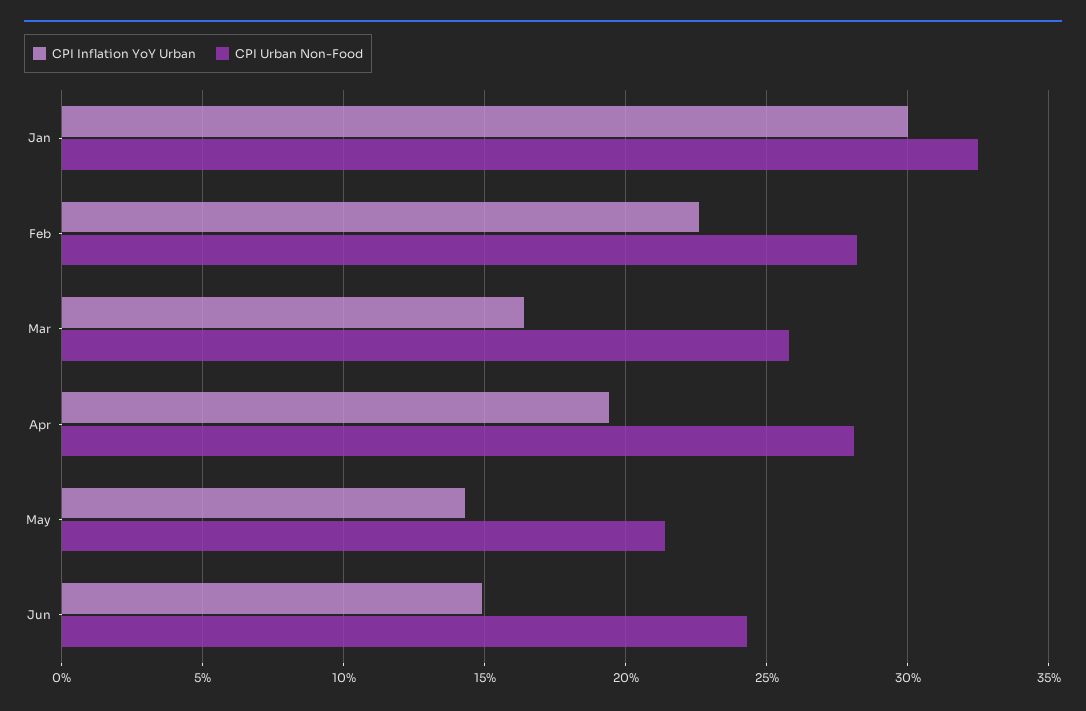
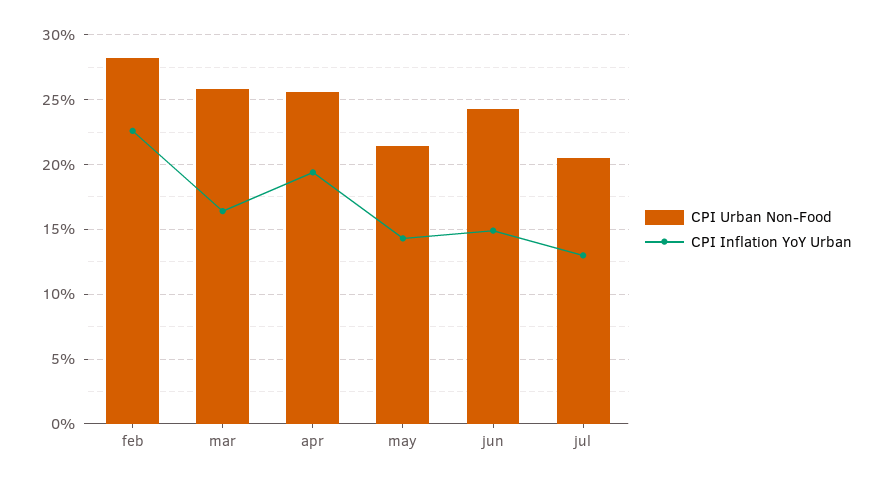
CPI Inflation YoY Urban, Jan: 30 -> none
CPI Urban Non-Food, Jan: 32.5 -> none
CPI Urban Non-Food, Apr: 28 -> 25.5
CPI Urban Non-Food, jul: none -> 20.5
CPI Inflation YoY Urban, jul: none -> 13

